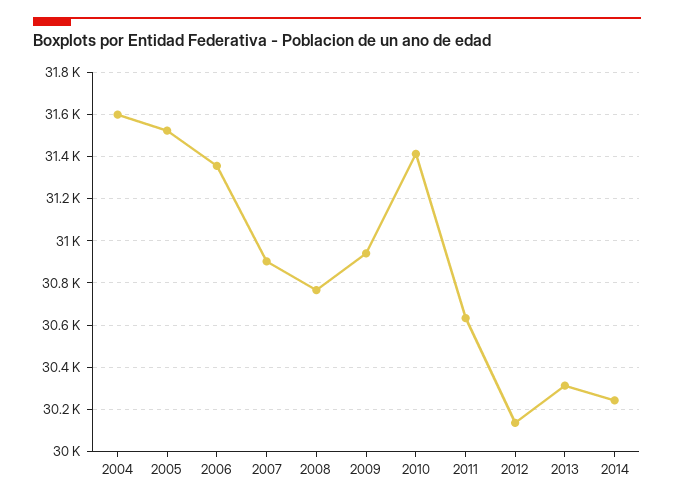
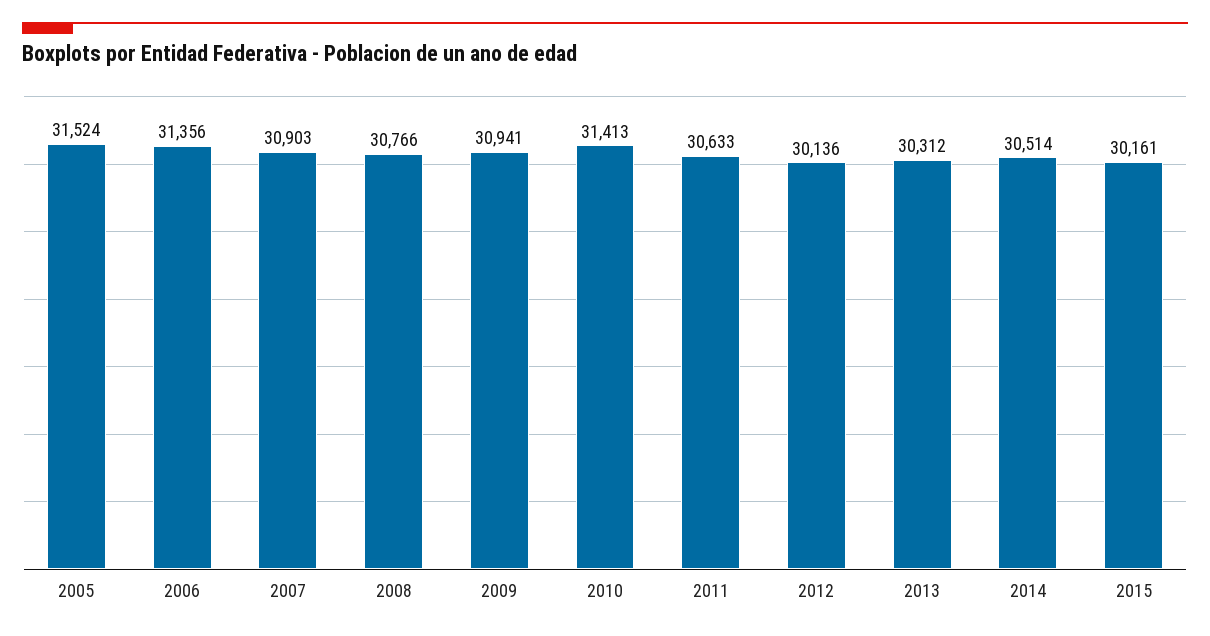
2004: 31600 -> none
2014: 30250 -> 30514
2015: none -> 30161

